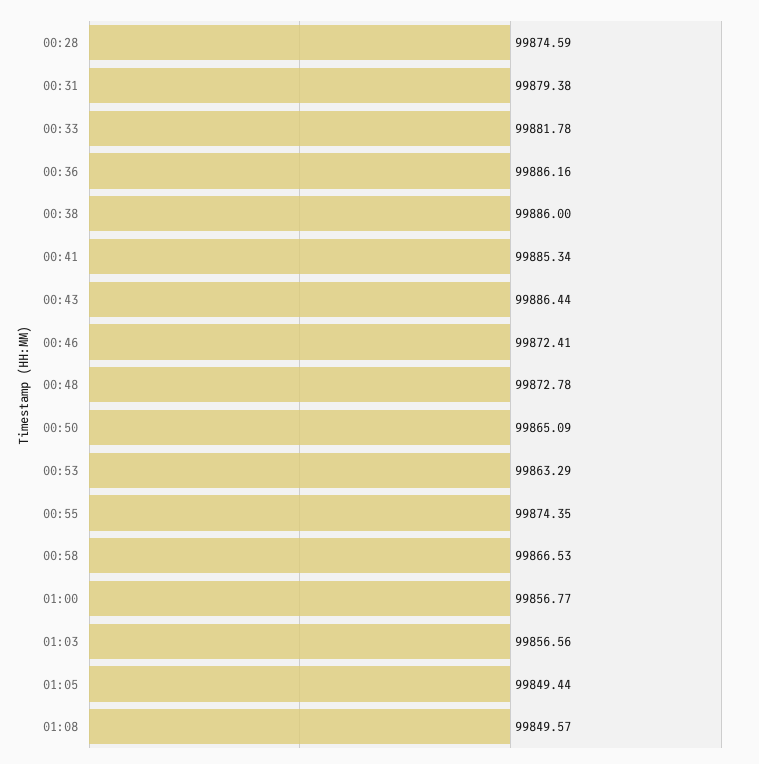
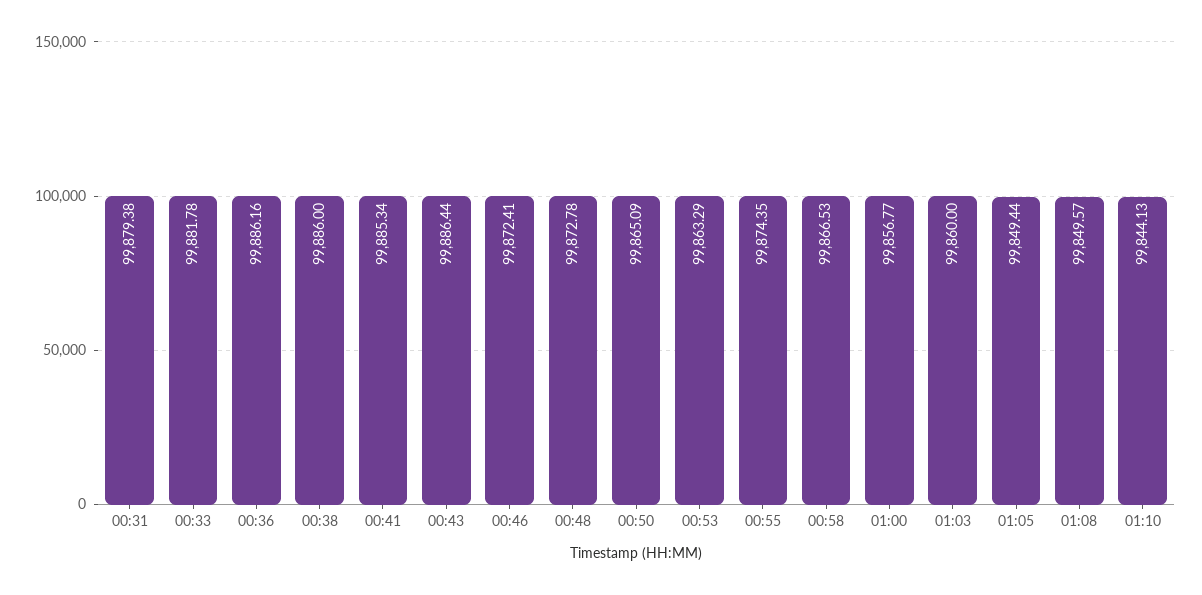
00:28: 99874.59 -> none
01:03: 99856.56 -> 99860
01:10: none -> 99844.13

